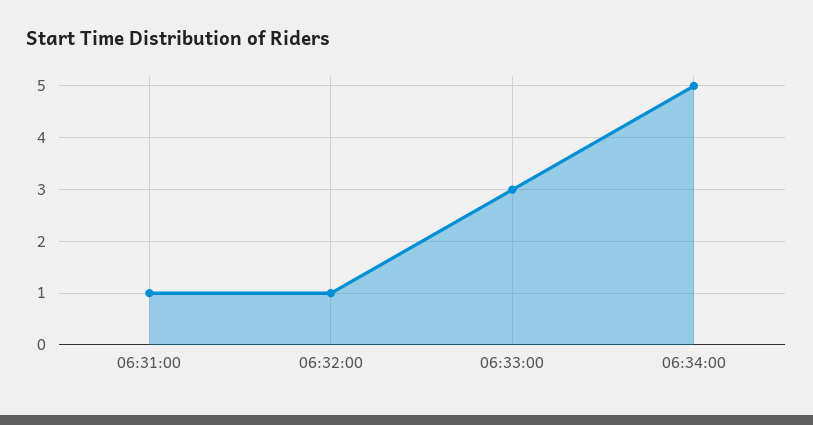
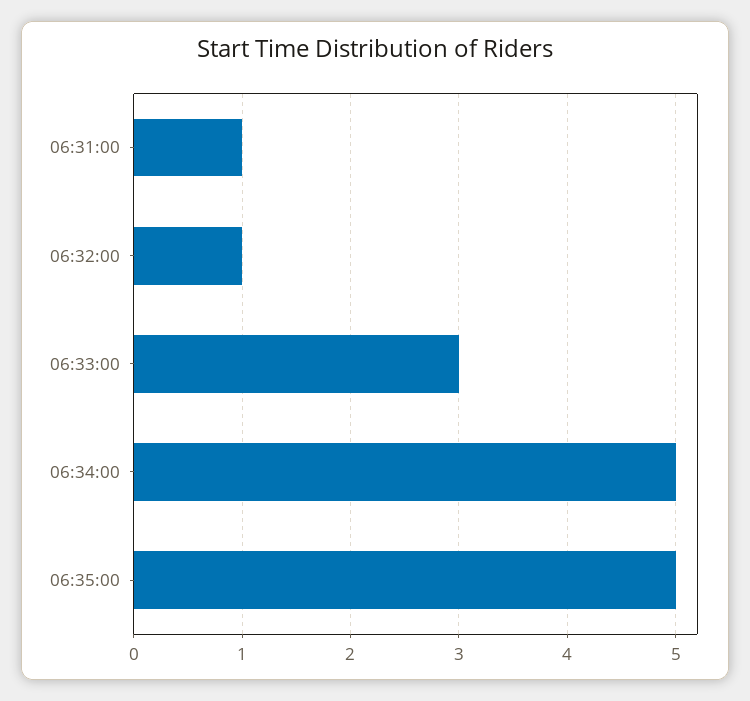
06:35:00: none -> 5

